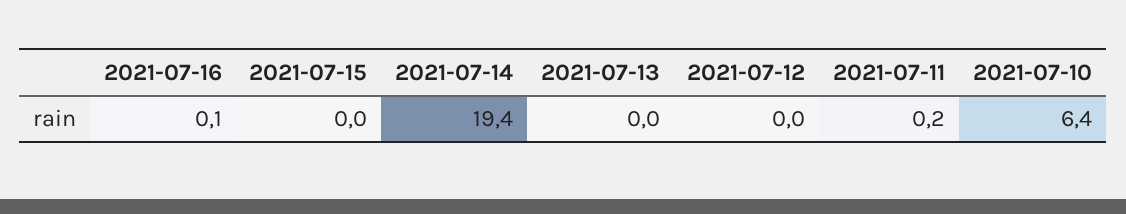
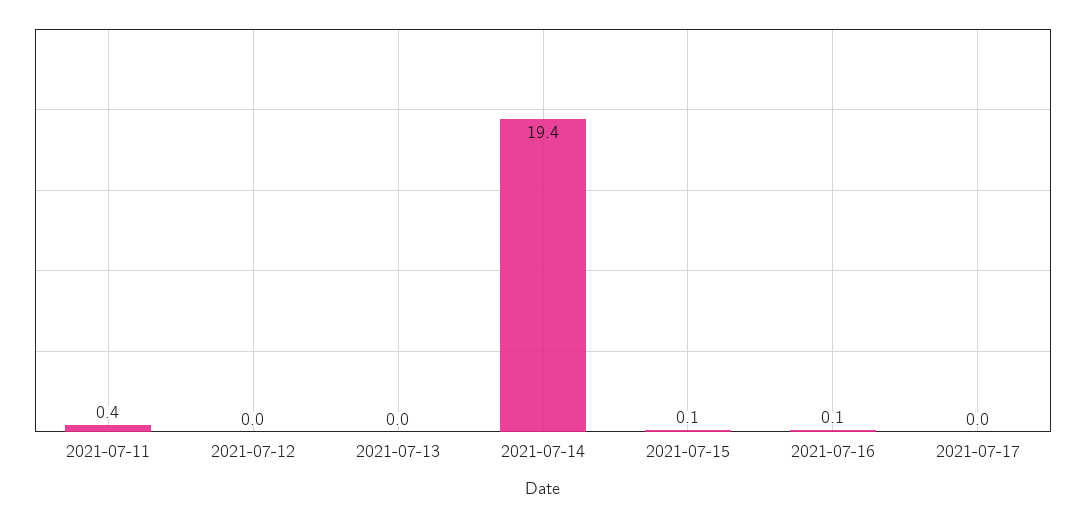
2021-07-15: 0 -> 0.1
2021-07-11: 0.2 -> 0.4
2021-07-10: 6.4 -> none
2021-07-17: none -> 0

